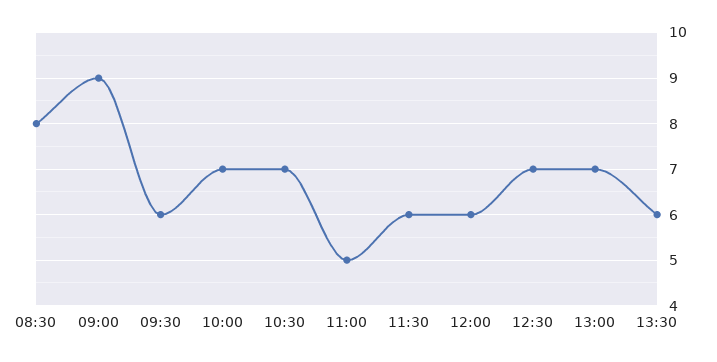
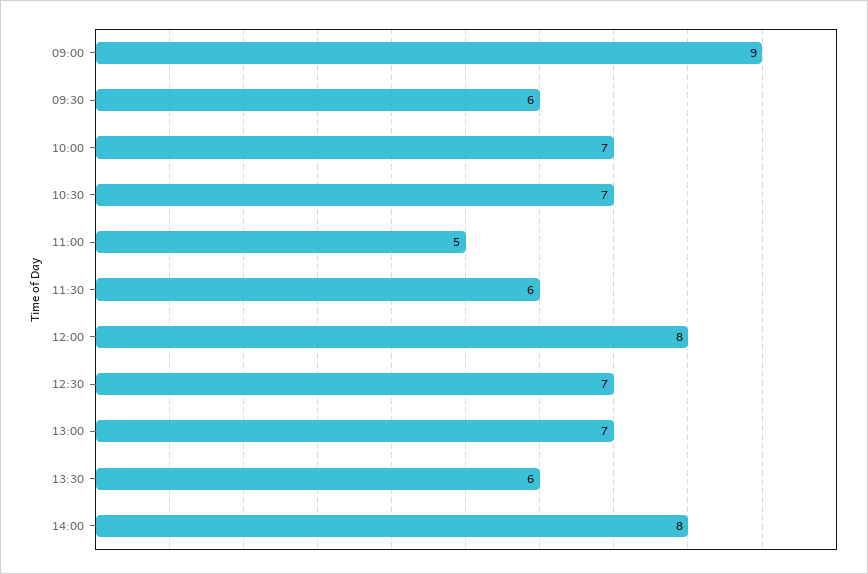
08:30: 8 -> none
12:00: 6 -> 8
14:00: none -> 8

